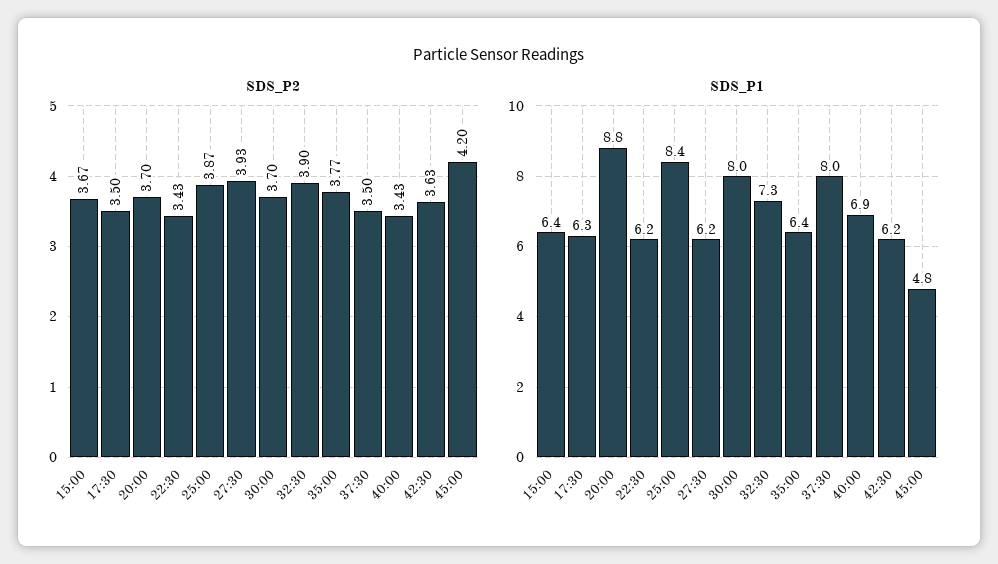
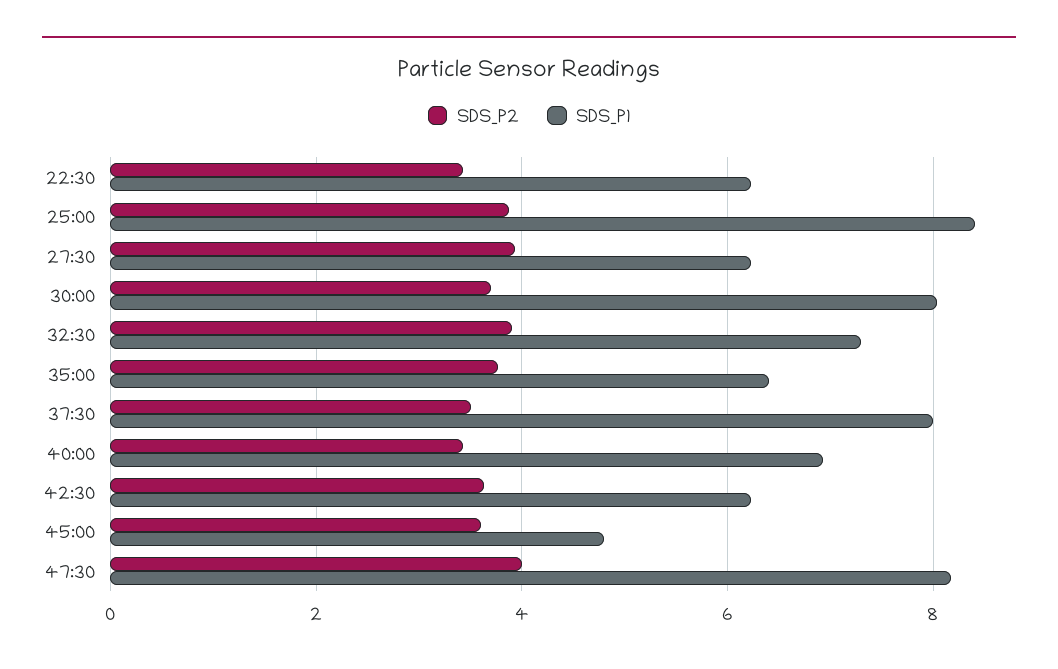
SDS_P2, 15:00: 3.67 -> none
SDS_P2, 17:30: 3.5 -> none
SDS_P2, 20:00: 3.7 -> none
SDS_P2, 45:00: 4.2 -> 3.6
SDS_P1, 15:00: 6.4 -> none
SDS_P1, 17:30: 6.3 -> none
SDS_P1, 20:00: 8.8 -> none
SDS_P2, 47:30: none -> 4
SDS_P1, 47:30: none -> 8.2

